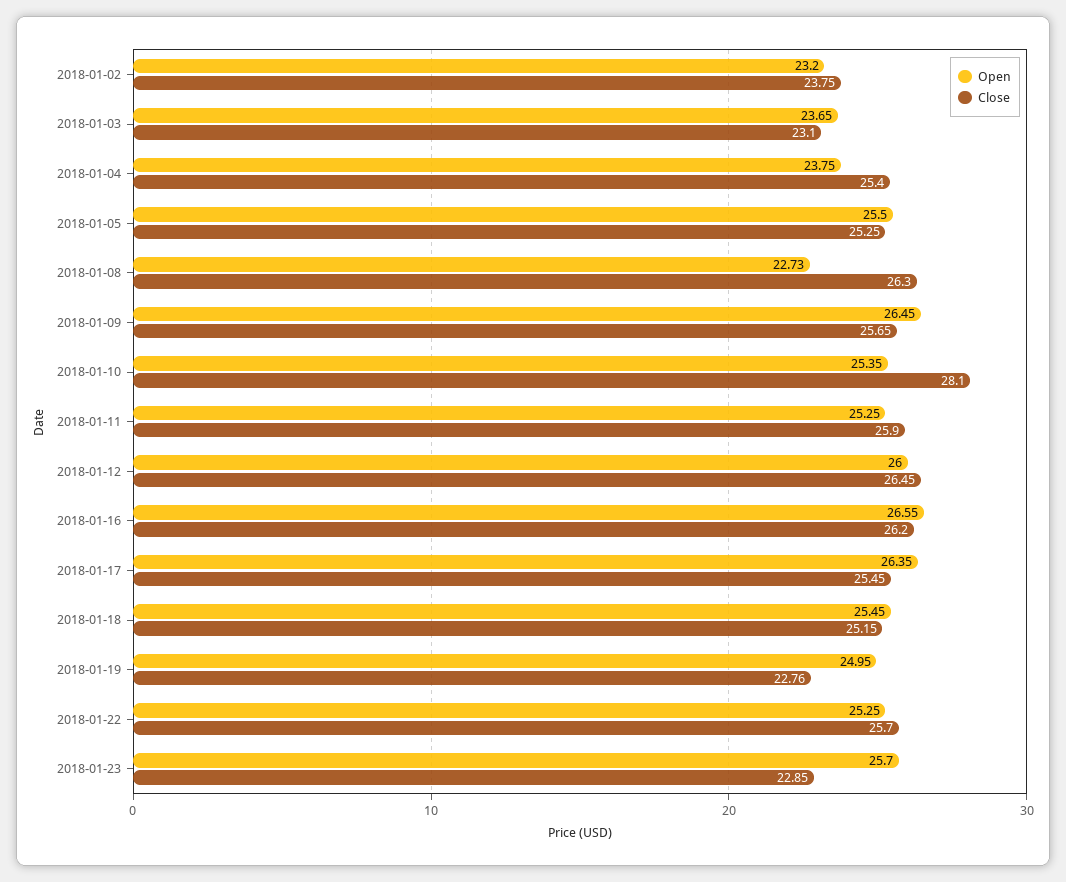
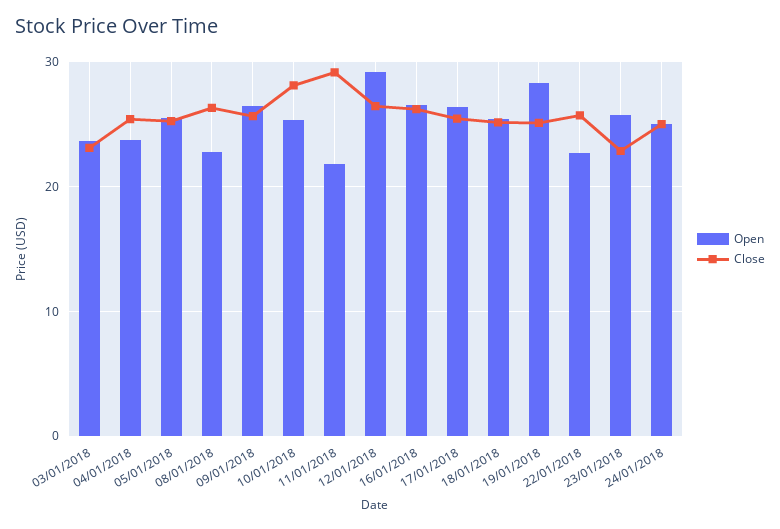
Open, 2018-01-02: 23.2 -> none
Close, 2018-01-02: 23.75 -> none
Open, 2018-01-11: 25.25 -> 22
Close, 2018-01-11: 25.9 -> 29
Open, 2018-01-12: 26 -> 29
Open, 2018-01-19: 24.95 -> 28
Close, 2018-01-19: 22.76 -> 25
Open, 2018-01-22: 25.25 -> 23
Open, 24/01/2018: none -> 25
Close, 24/01/2018: none -> 25

